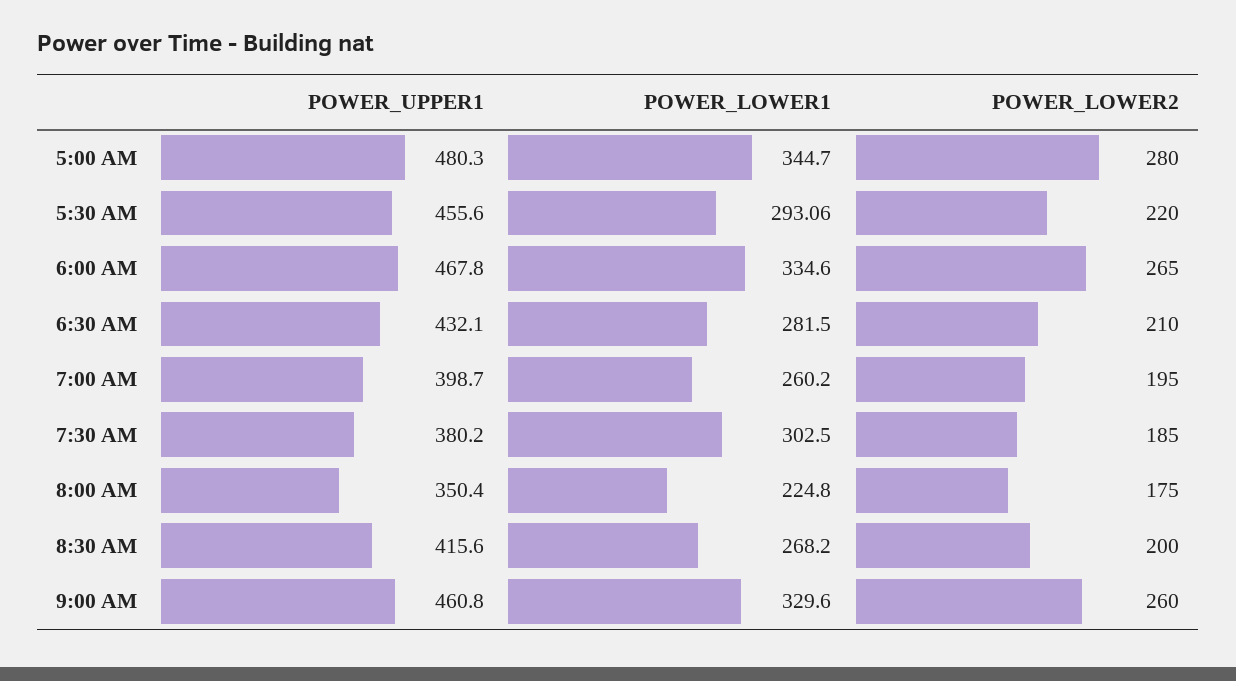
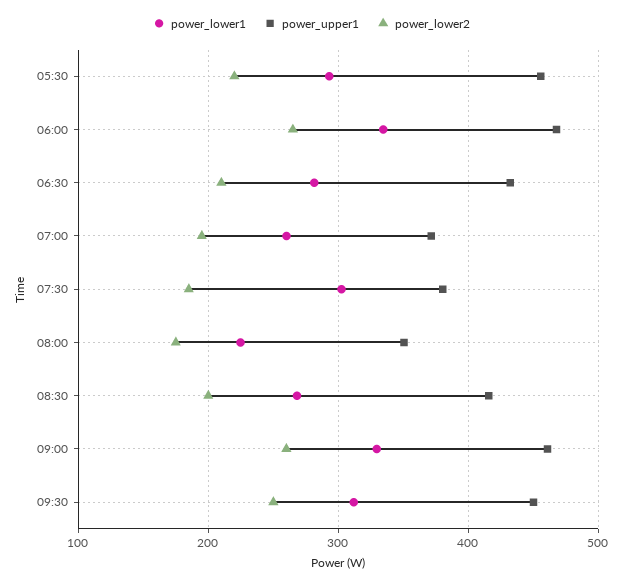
POWER_UPPER1, 5:00 AM: 480.3 -> none
POWER_LOWER1, 5:00 AM: 344.7 -> none
POWER_LOWER2, 5:00 AM: 280 -> none
POWER_UPPER1, 7:00 AM: 398.7 -> 370
POWER_LOWER1, 09:30: none -> 310
POWER_UPPER1, 09:30: none -> 450
POWER_LOWER2, 09:30: none -> 250

